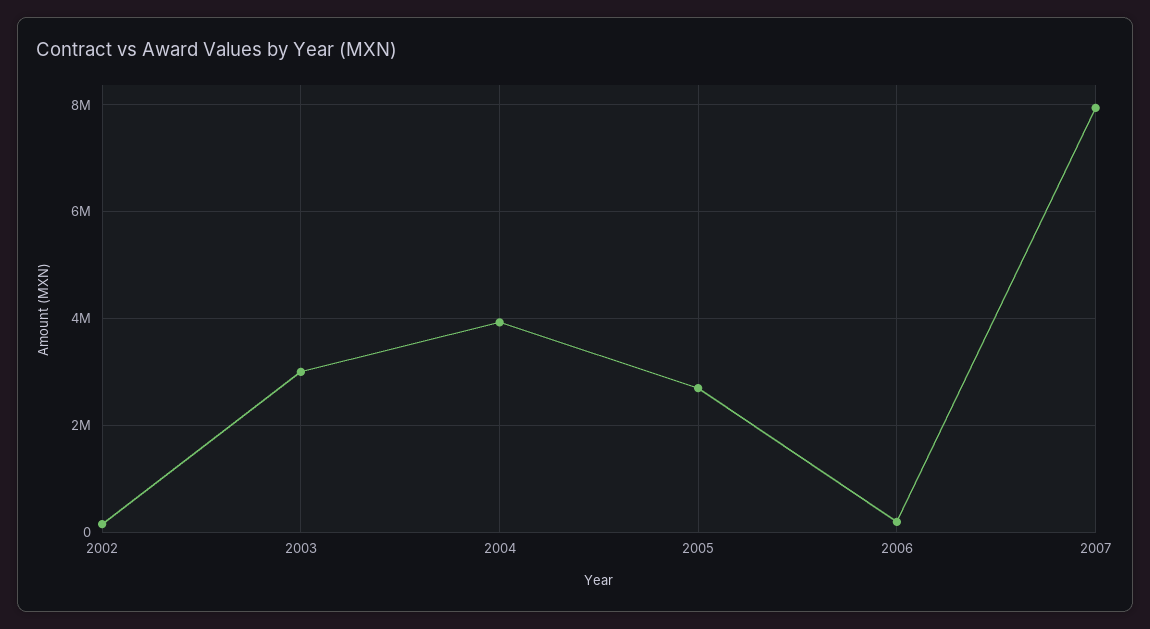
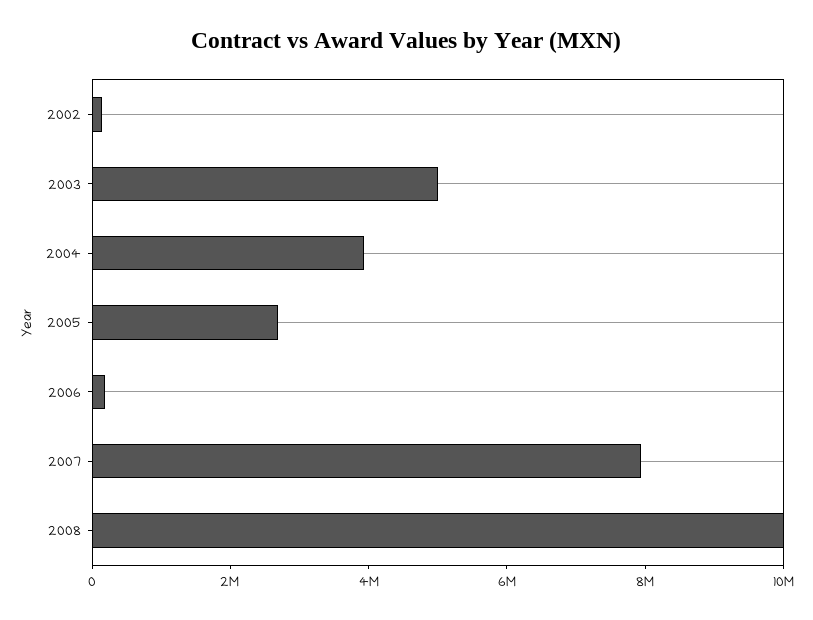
2003: 3000000 -> 5000000
2008: none -> 10000000

